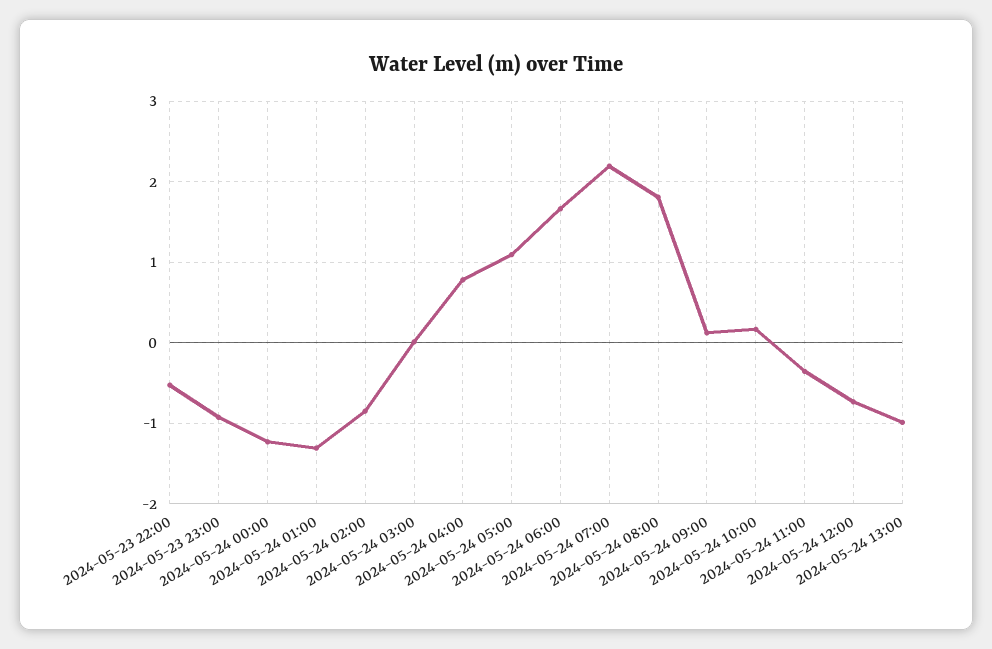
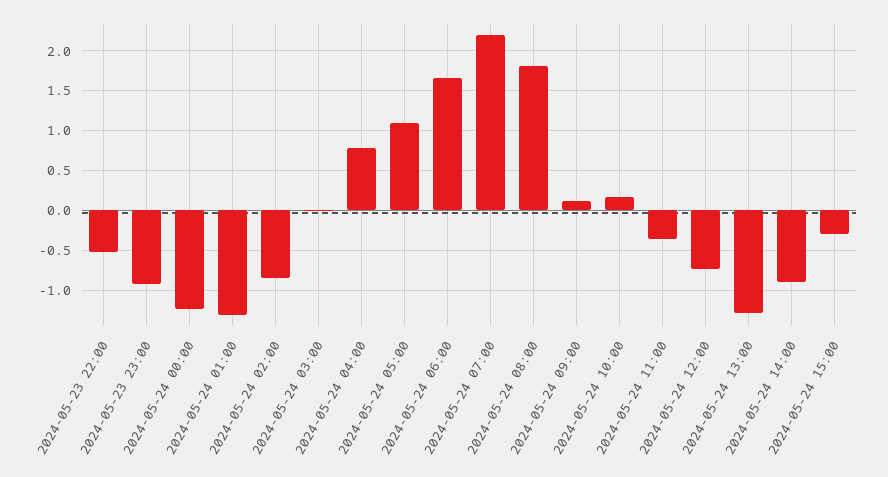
2024-05-24 13:00: -1 -> -1.3
2024-05-24 14:00: none -> -0.9
2024-05-24 15:00: none -> -0.3

